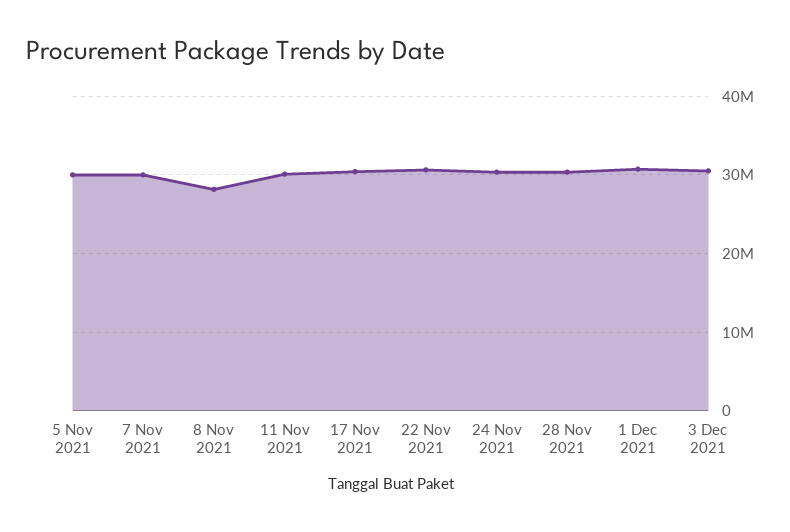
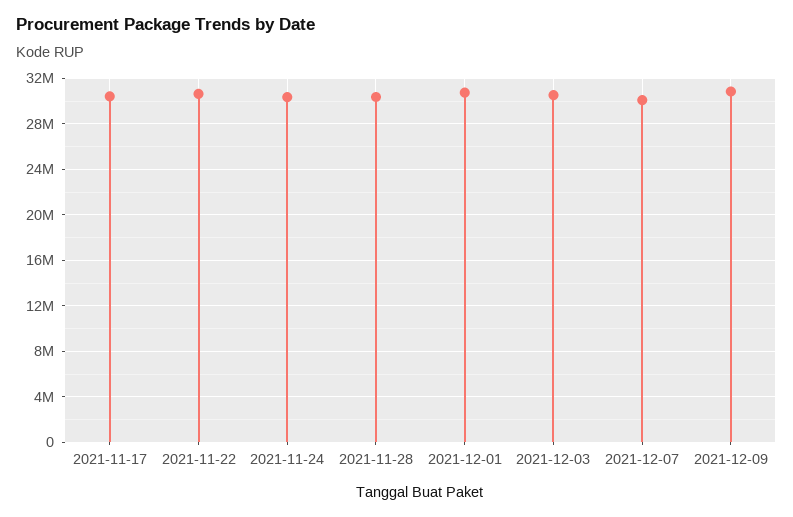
5 Nov 2021: 30000000 -> none
7 Nov 2021: 30000000 -> none
8 Nov 2021: 28000000 -> none
11 Nov 2021: 30000000 -> none
2021-12-07: none -> 30000000
2021-12-09: none -> 31000000

